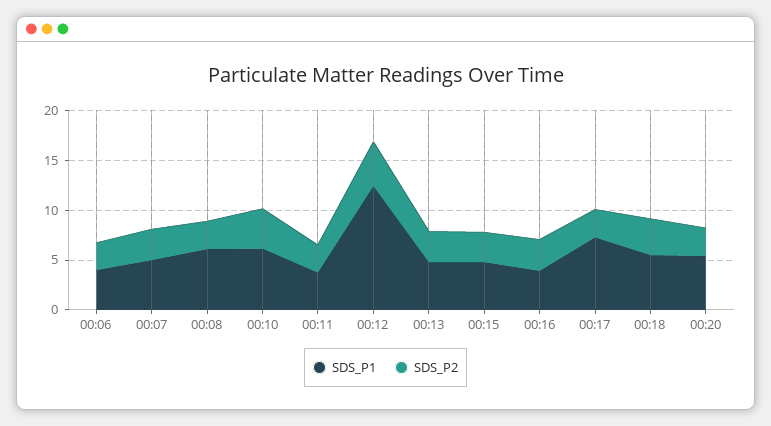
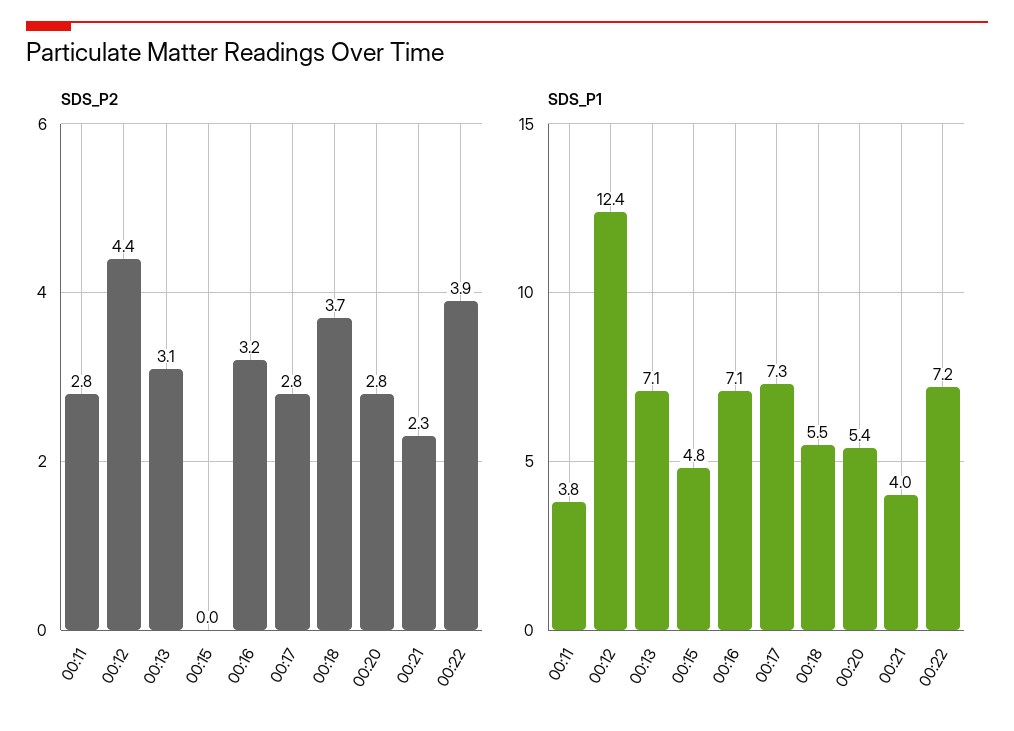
SDS_P1, 00:06: 4 -> none
SDS_P2, 00:06: 3 -> none
SDS_P1, 00:07: 5 -> none
SDS_P2, 00:07: 3 -> none
SDS_P1, 00:08: 6 -> none
SDS_P2, 00:08: 3 -> none
SDS_P1, 00:10: 6 -> none
SDS_P2, 00:10: 4 -> none
SDS_P1, 00:13: 5 -> 7.1
SDS_P2, 00:15: 3 -> 0
SDS_P1, 00:16: 4 -> 7.1
SDS_P2, 00:21: none -> 2.3
SDS_P2, 00:22: none -> 3.9
SDS_P1, 00:21: none -> 4
SDS_P1, 00:22: none -> 7.2

